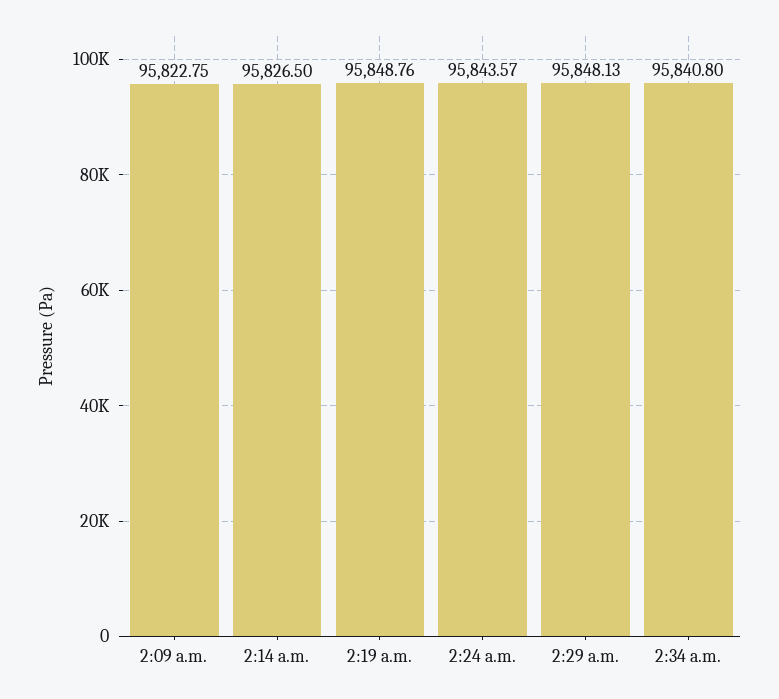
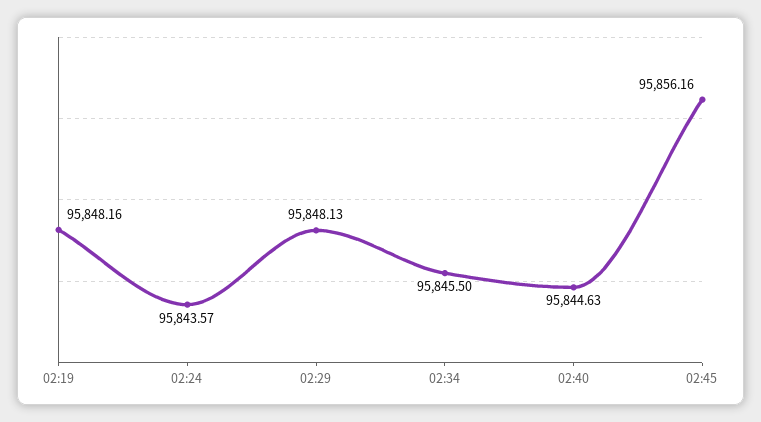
2:09 a.m.: 95822.75 -> none
2:14 a.m.: 95826.5 -> none
2:19 a.m.: 95848.76 -> 95848.16
2:34 a.m.: 95840.8 -> 95845.5
02:40: none -> 95844.63
02:45: none -> 95856.16

